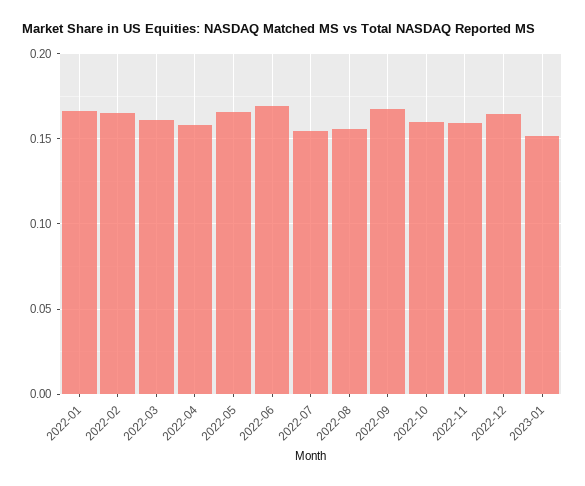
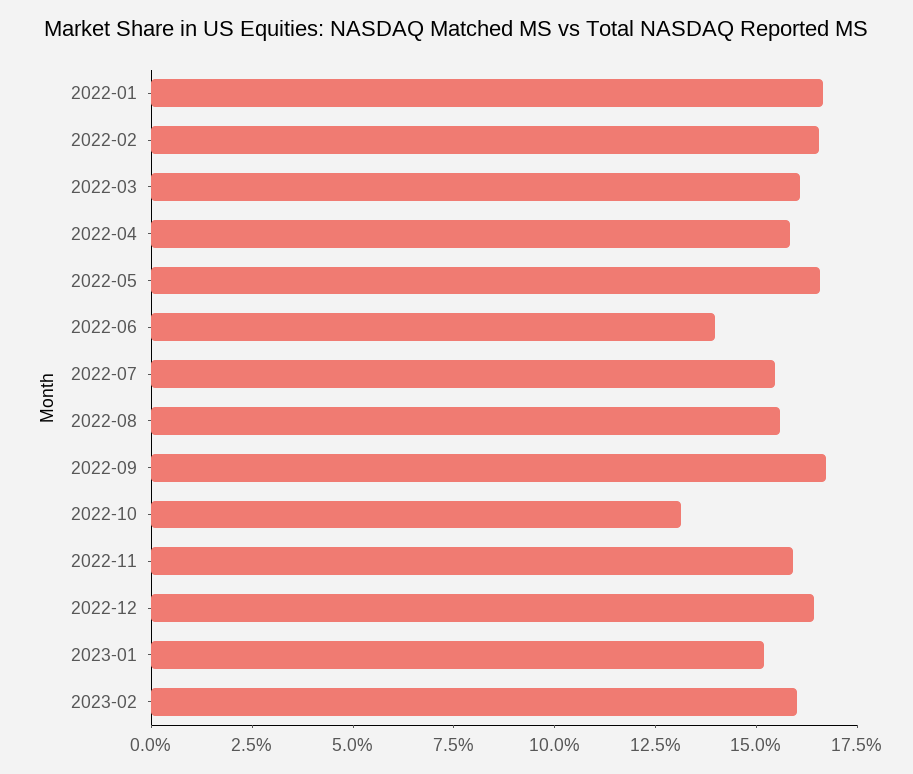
2022-06: 0.17 -> 0.14
2022-10: 0.16 -> 0.13
2023-02: none -> 0.16

